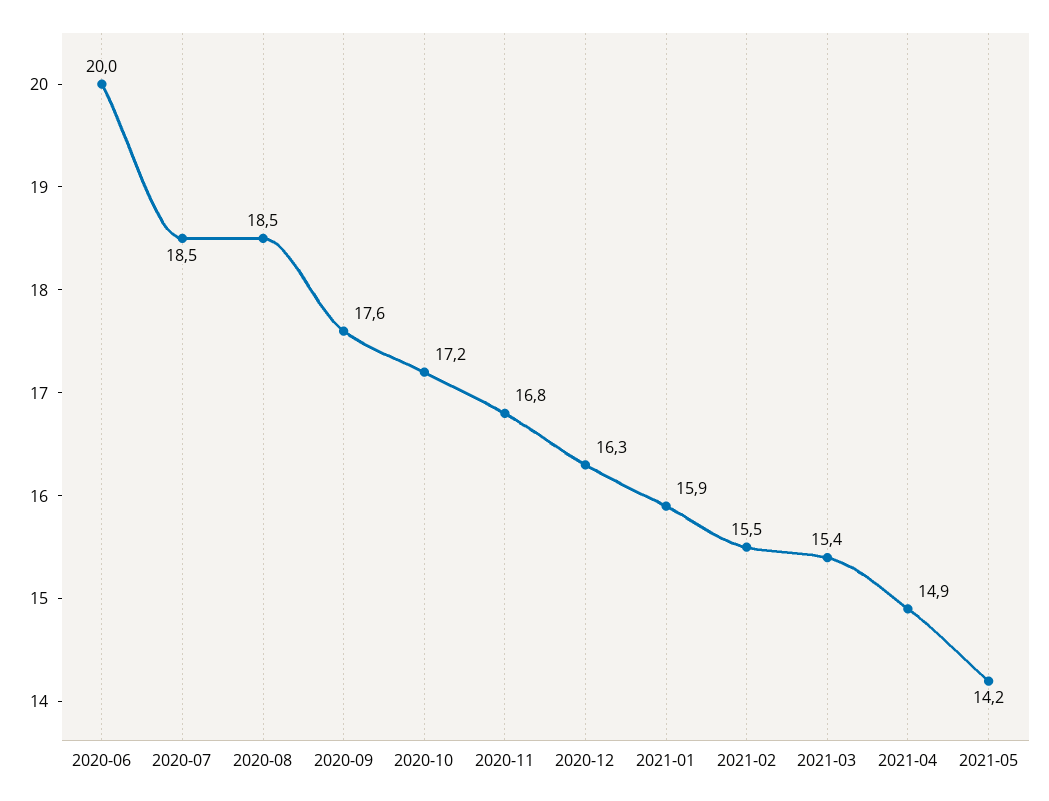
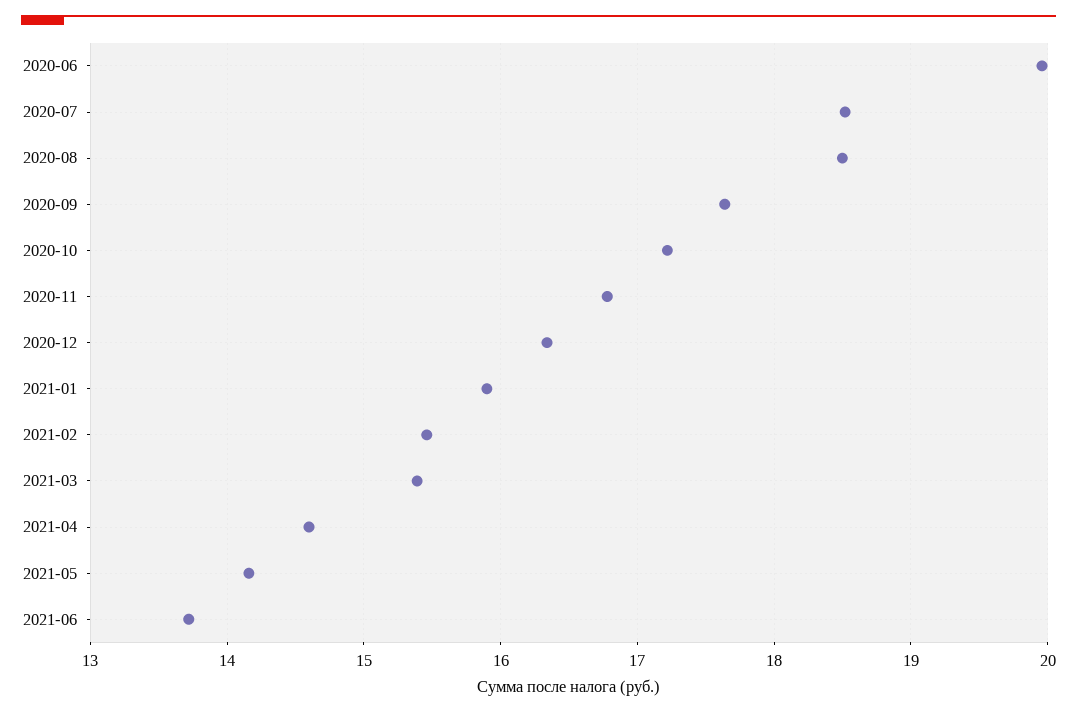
2021-04: 14.9 -> 14.6
2021-06: none -> 13.7

